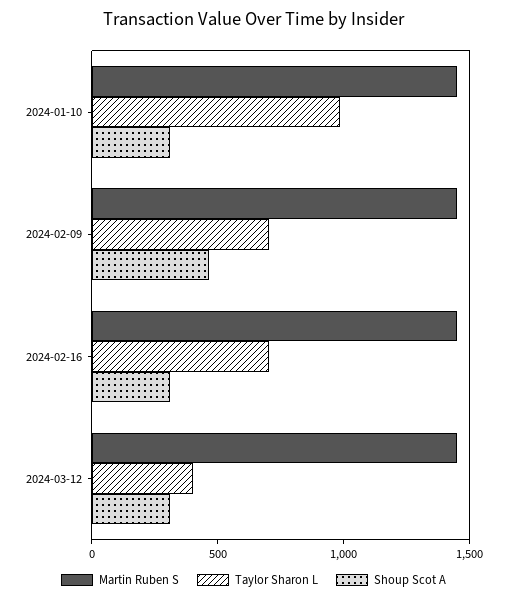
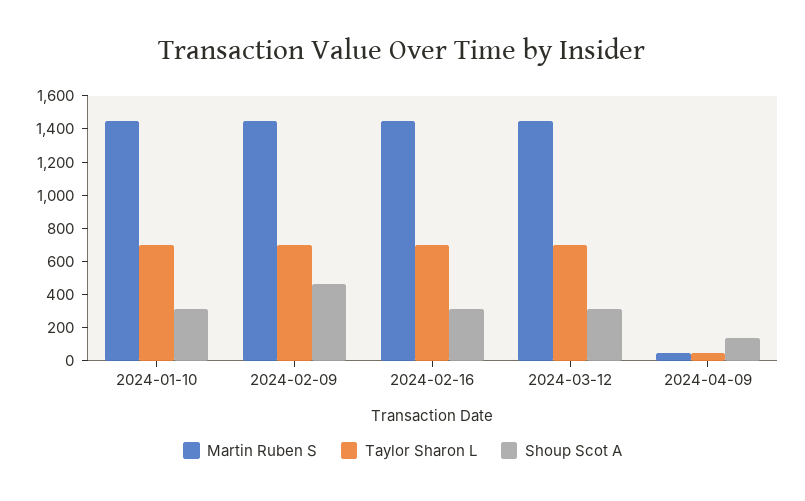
Taylor Sharon L, 2024-01-10: 1000 -> 700
Taylor Sharon L, 2024-03-12: 400 -> 700
Martin Ruben S, 2024-04-09: none -> 50
Taylor Sharon L, 2024-04-09: none -> 50
Shoup Scot A, 2024-04-09: none -> 150

